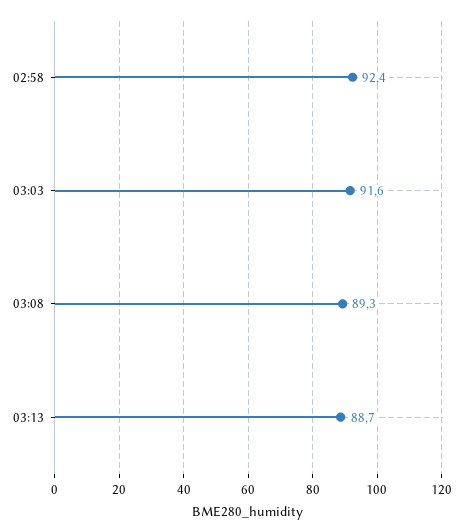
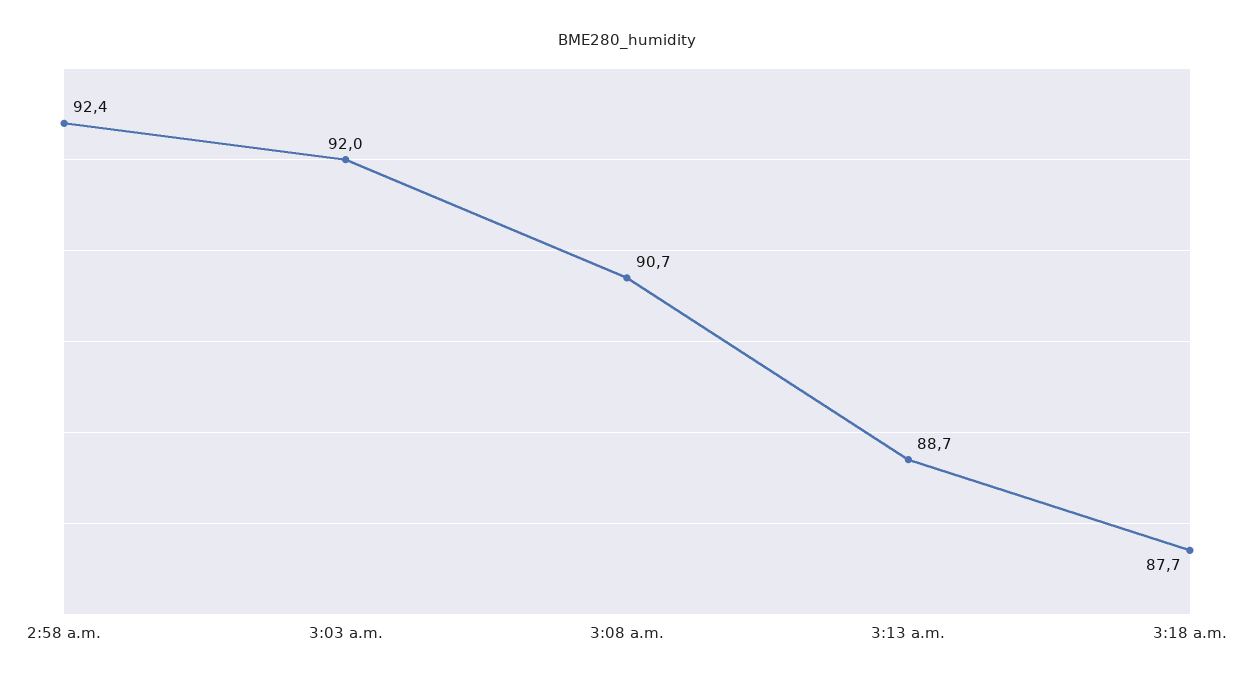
03:03: 91.6 -> 92
03:08: 89.3 -> 90.7
3:18 a.m.: none -> 87.7

